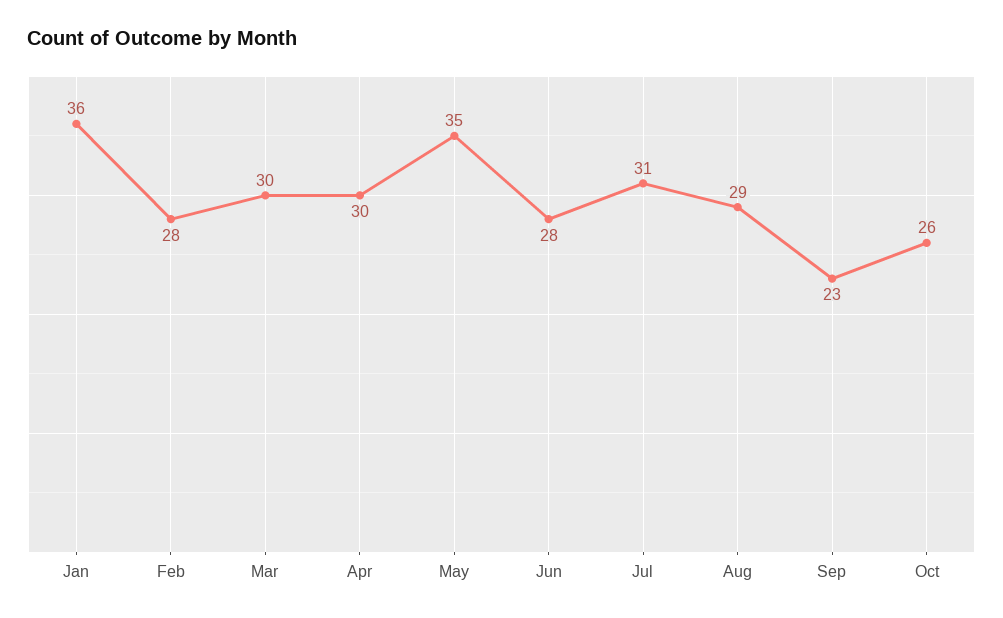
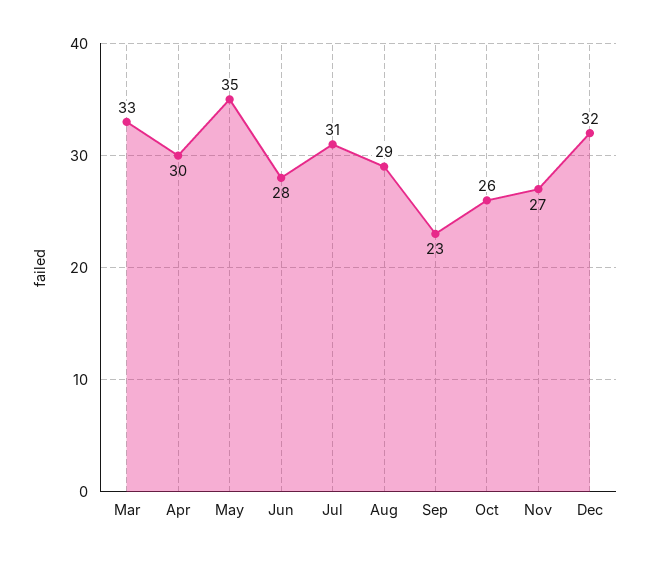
Jan: 36 -> none
Feb: 28 -> none
Mar: 30 -> 33
Nov: none -> 27
Dec: none -> 32

